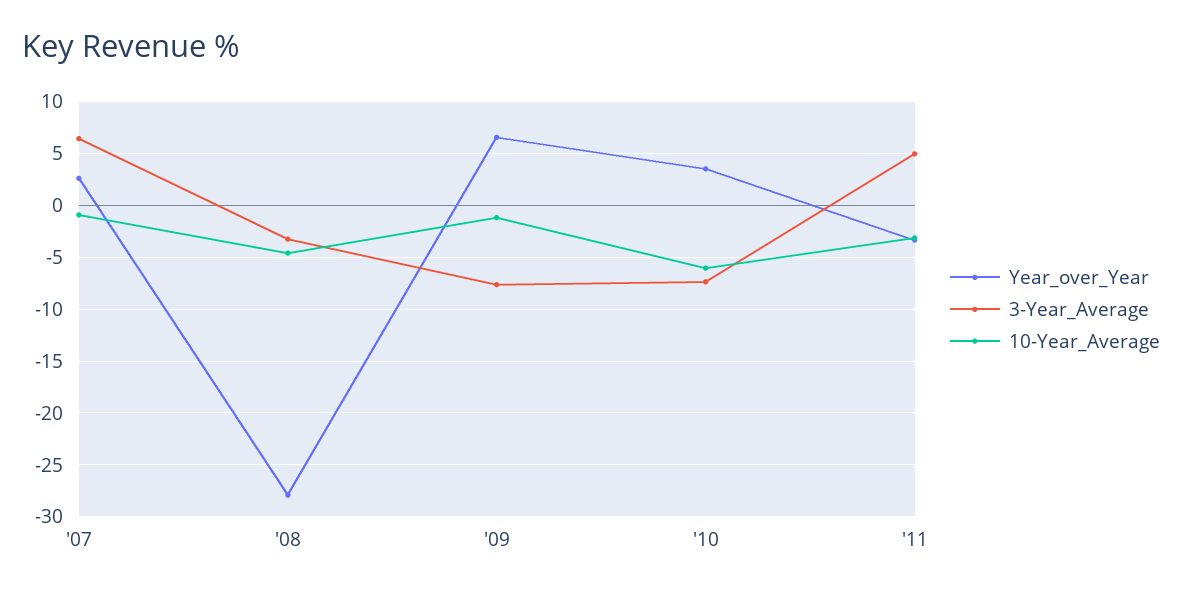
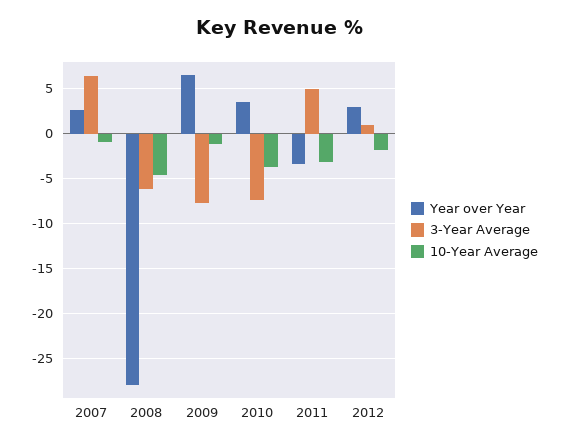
3-Year_Average, '08: -3 -> -6
10-Year_Average, '10: -6 -> -4
Year_over_Year, 2012: none -> 3
3-Year_Average, 2012: none -> 1
10-Year_Average, 2012: none -> -2

